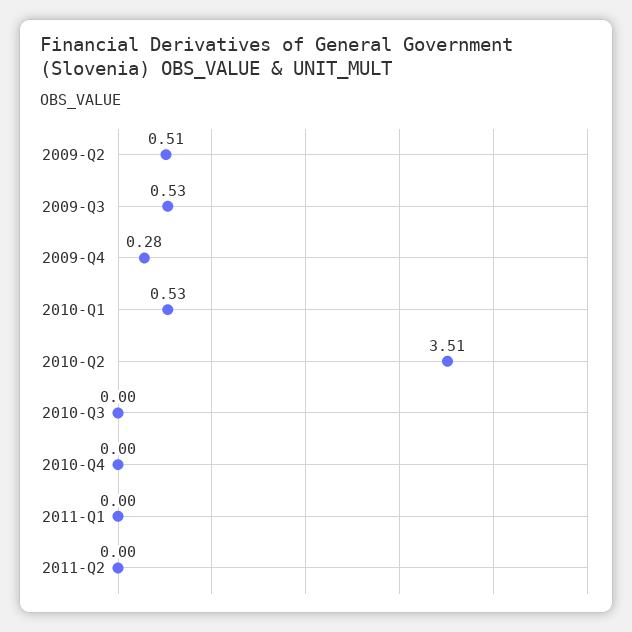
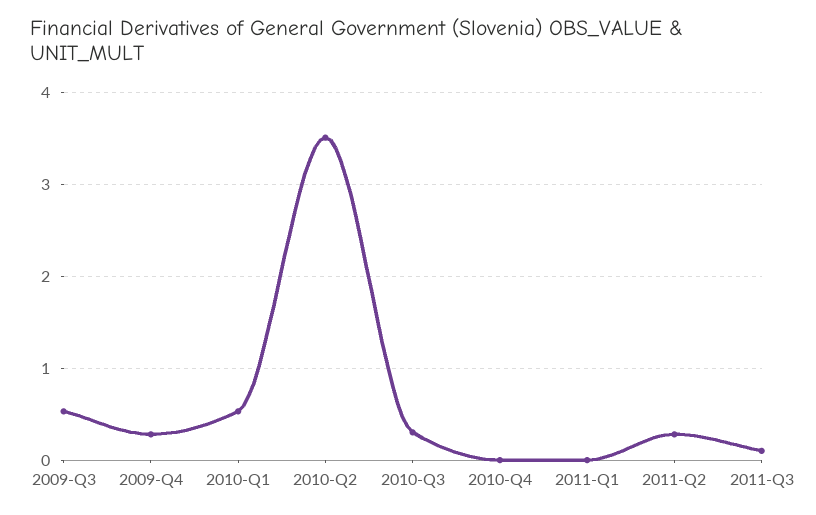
2009-Q2: 0.51 -> none
2010-Q3: 0 -> 0.3
2011-Q2: 0 -> 0.3
2011-Q3: none -> 0.1

